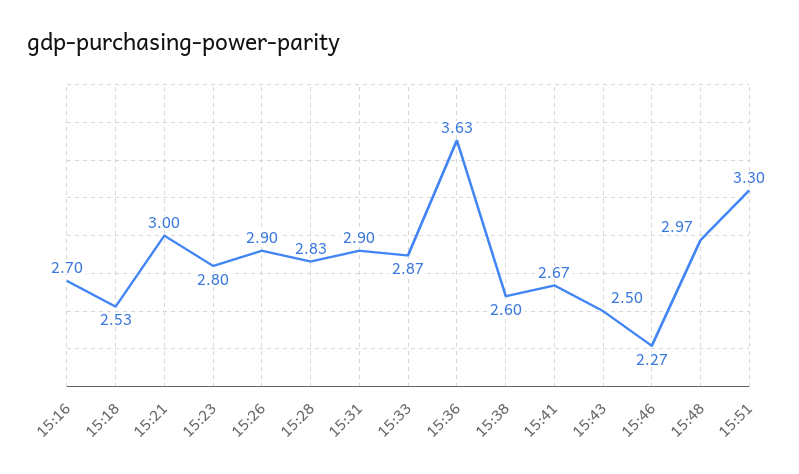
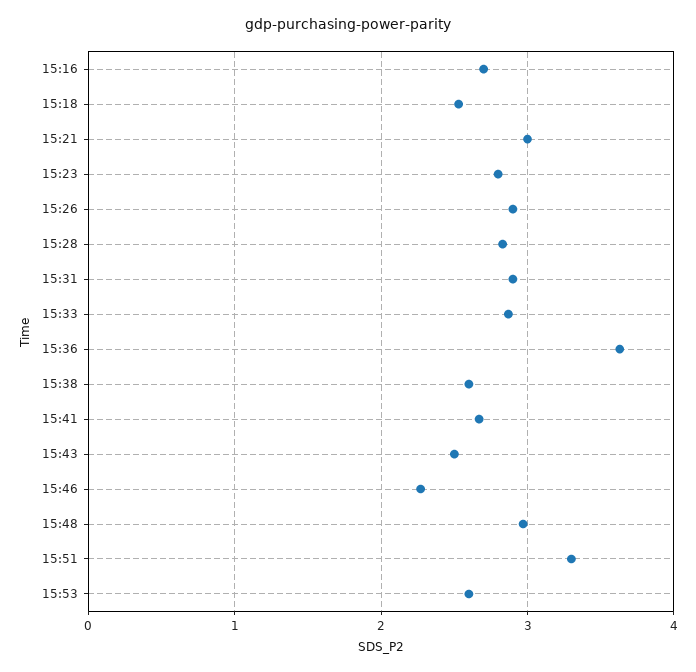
15:53: none -> 2.6

